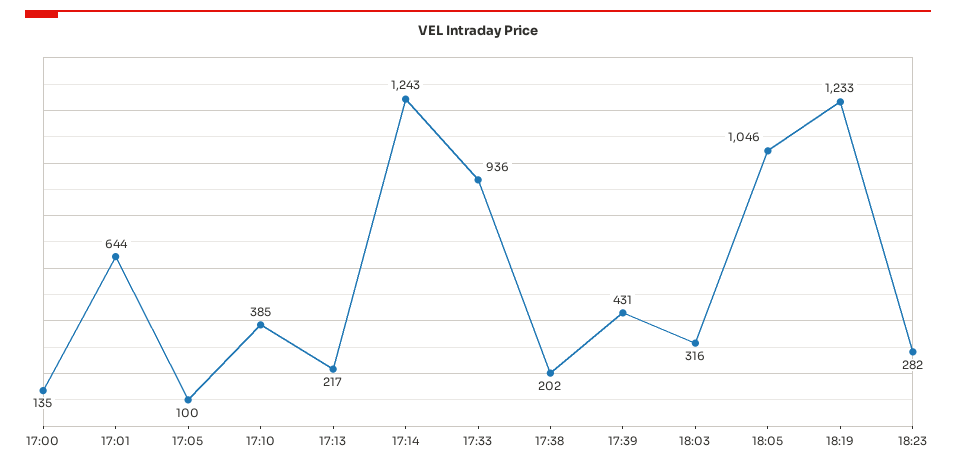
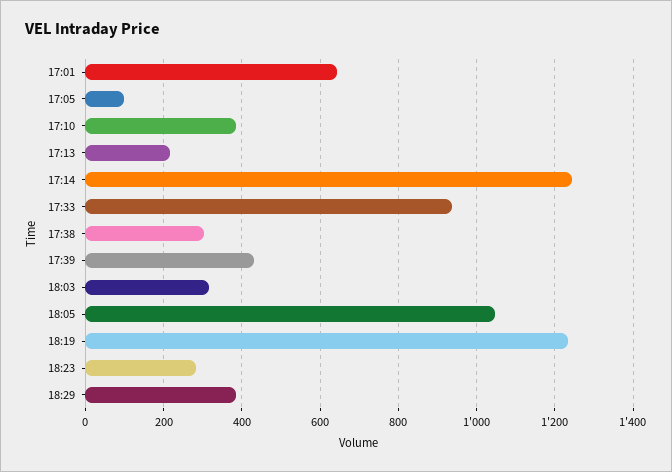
17:00: 135 -> none
17:38: 202 -> 300
18:29: none -> 380

